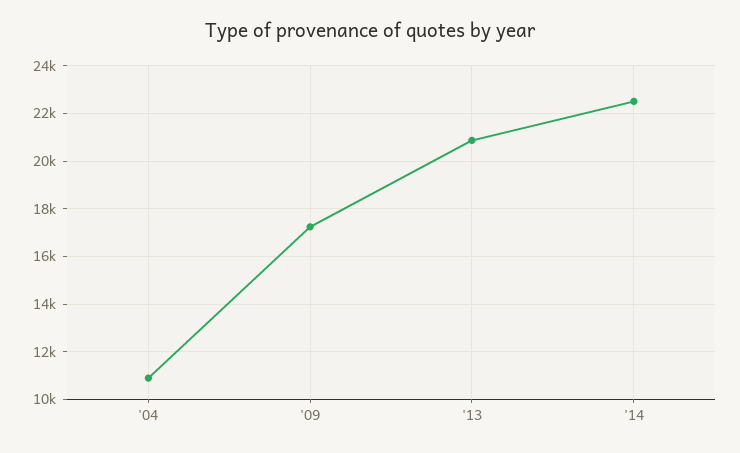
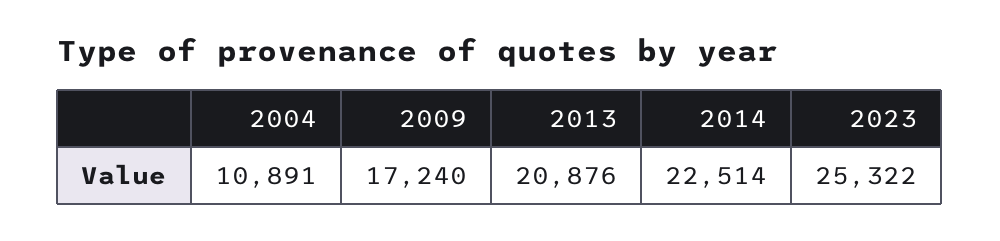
2023: none -> 25322

